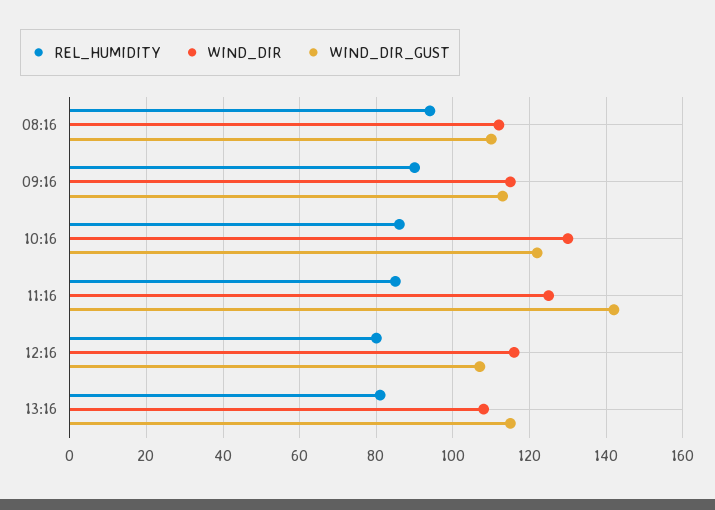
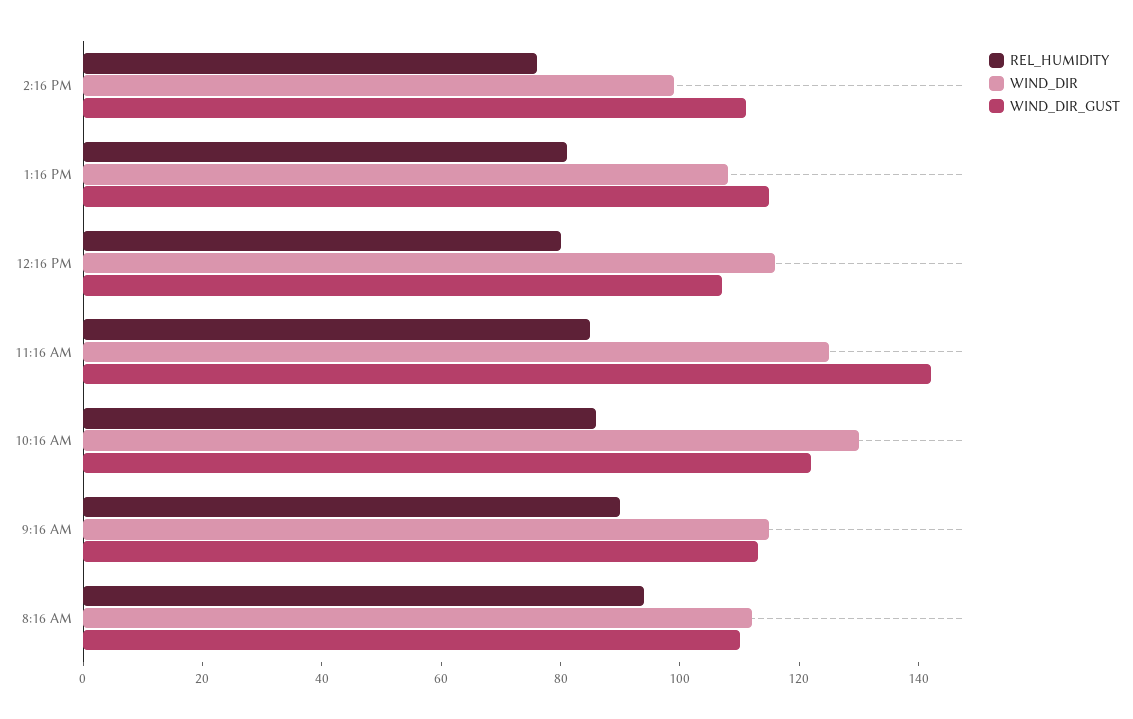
REL_HUMIDITY, 2:16 PM: none -> 75
WIND_DIR, 2:16 PM: none -> 100
WIND_DIR_GUST, 2:16 PM: none -> 110

